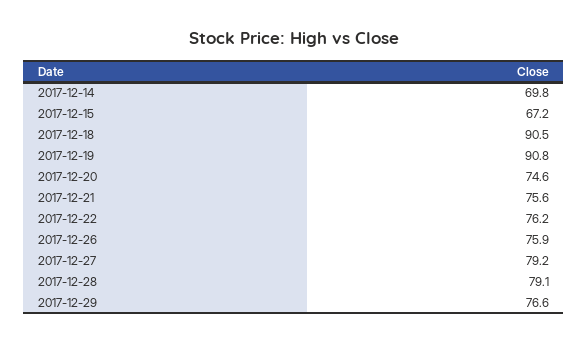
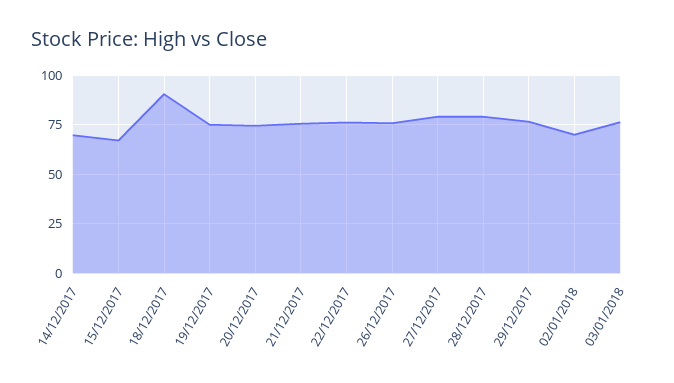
2017-12-19: 90.8 -> 75
02/01/2018: none -> 70
03/01/2018: none -> 75

